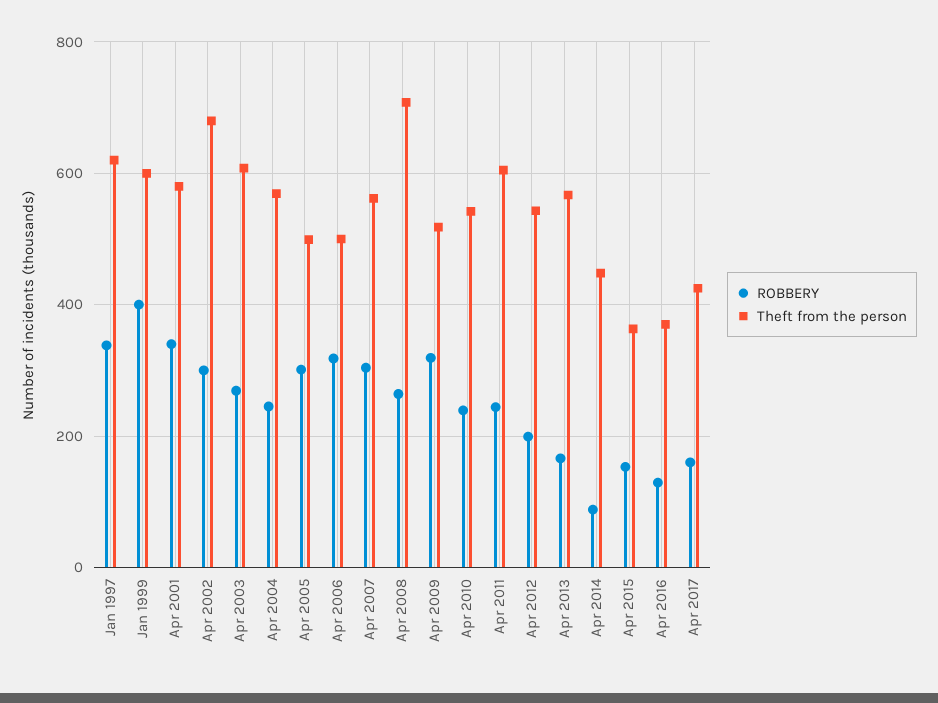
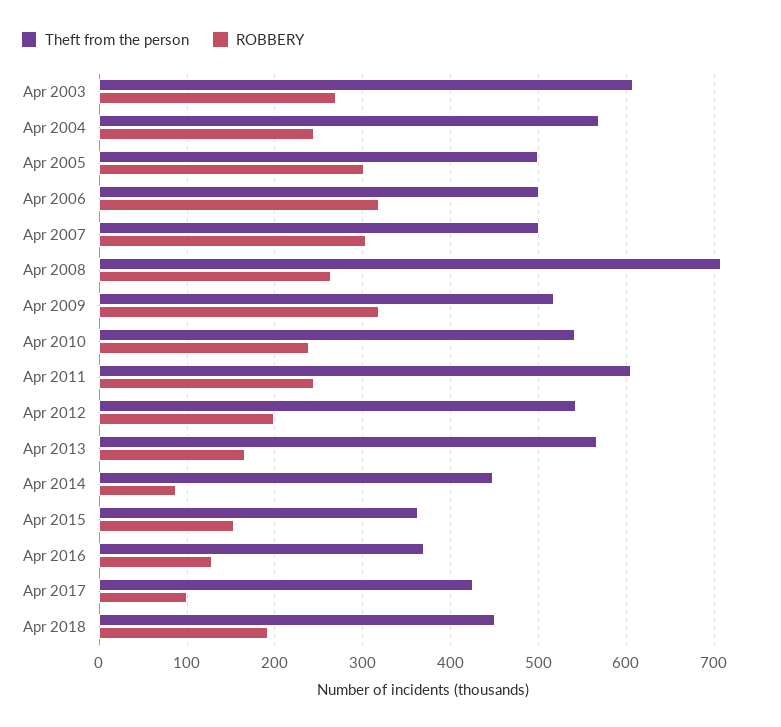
ROBBERY, Jan 1997: 340 -> none
Theft from the person, Jan 1997: 620 -> none
ROBBERY, Jan 1999: 400 -> none
Theft from the person, Jan 1999: 600 -> none
ROBBERY, Apr 2001: 340 -> none
Theft from the person, Apr 2001: 580 -> none
ROBBERY, Apr 2002: 300 -> none
Theft from the person, Apr 2002: 680 -> none
Theft from the person, Apr 2007: 560 -> 500
ROBBERY, Apr 2017: 160 -> 100
Theft from the person, Apr 2018: none -> 450
ROBBERY, Apr 2018: none -> 190

